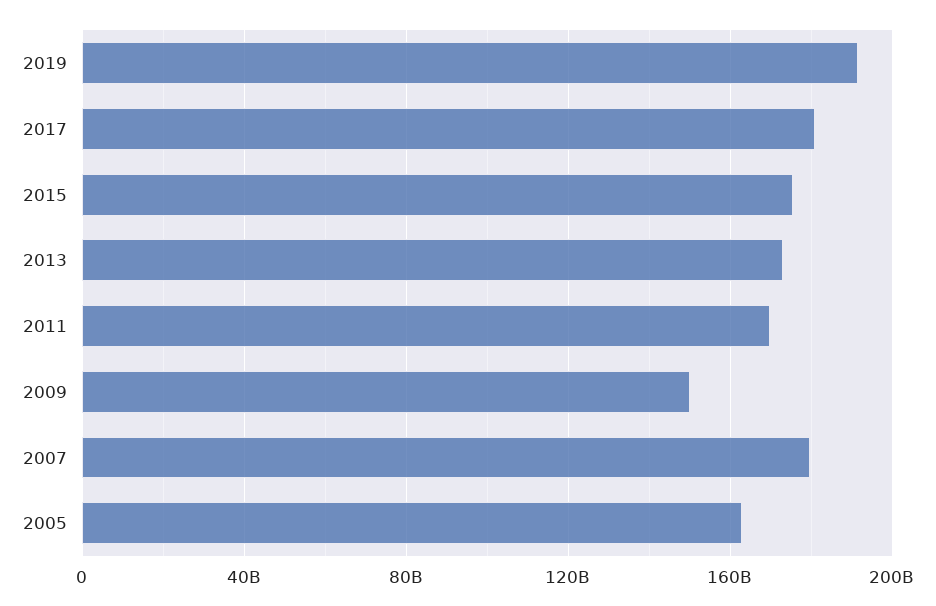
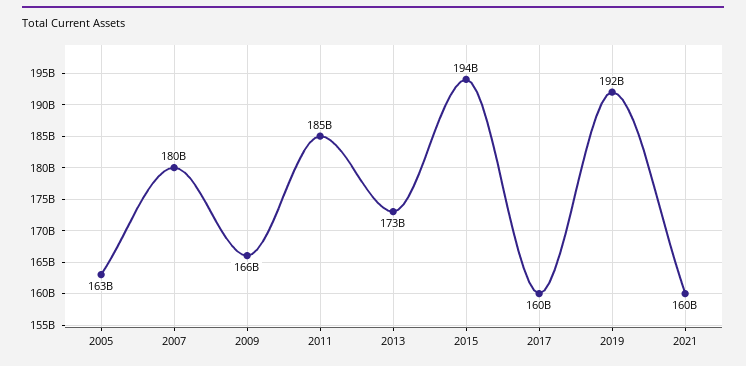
2017: 180000000000 -> 160000000000
2015: 175000000000 -> 194000000000
2011: 170000000000 -> 185000000000
2009: 150000000000 -> 166000000000
2021: none -> 160000000000

